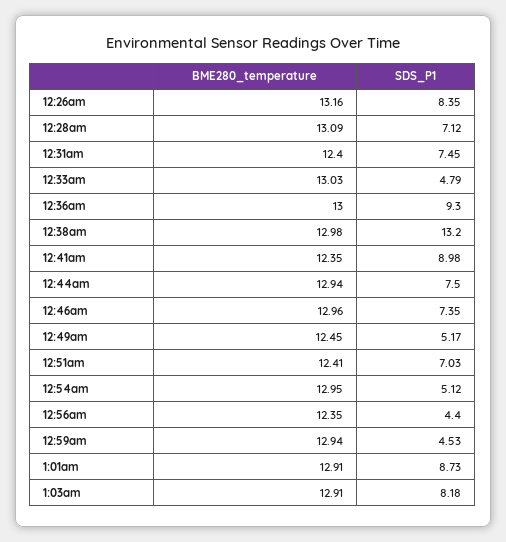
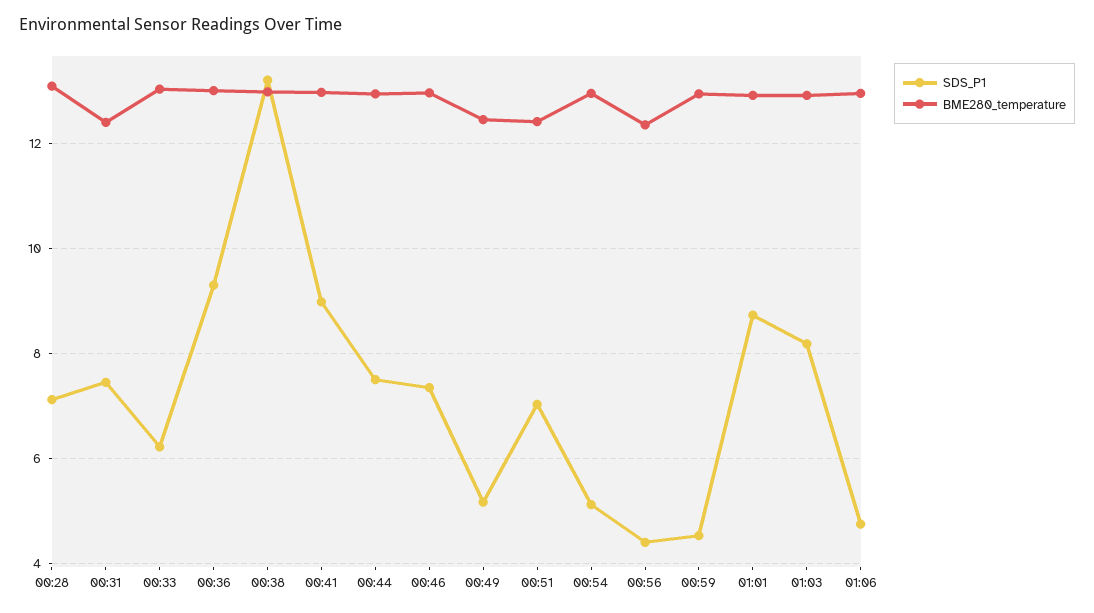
BME280_temperature, 12:26am: 13.16 -> none
SDS_P1, 12:26am: 8.35 -> none
SDS_P1, 12:33am: 4.79 -> 6.2
BME280_temperature, 12:41am: 12.35 -> 13
SDS_P1, 01:06: none -> 4.8
BME280_temperature, 01:06: none -> 13

